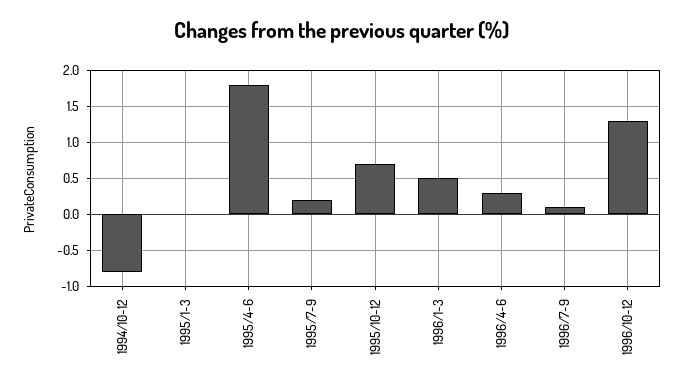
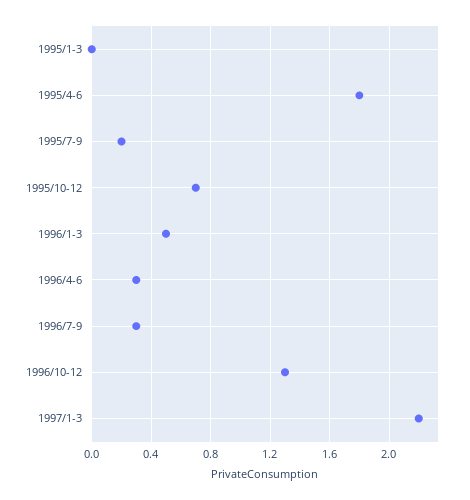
1994/10-12: -0.8 -> none
1996/7-9: 0.1 -> 0.3
1997/1-3: none -> 2.2

